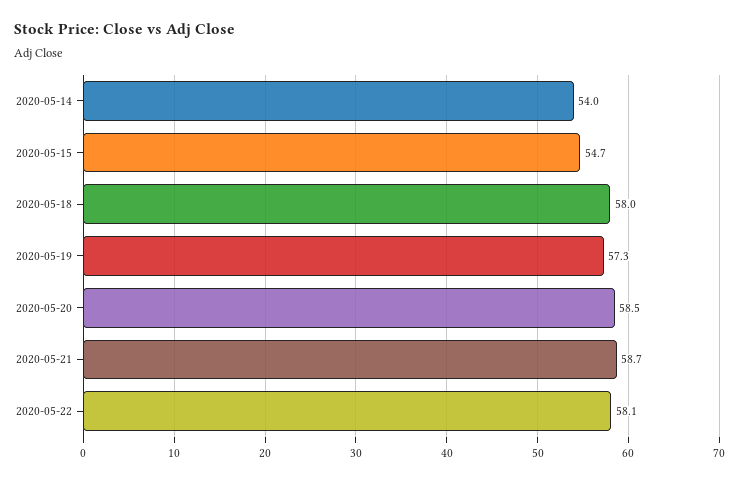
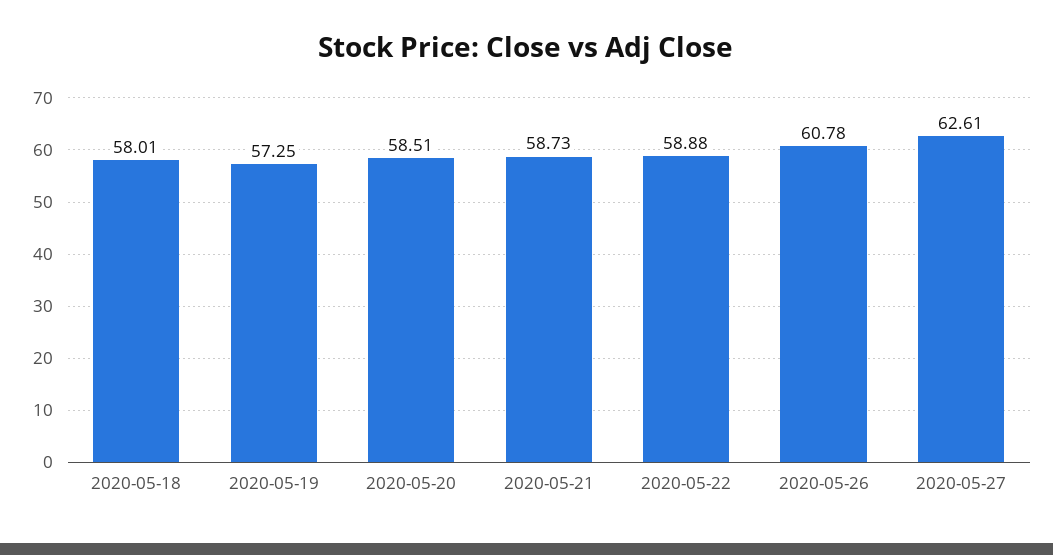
2020-05-14: 54 -> none
2020-05-15: 54.7 -> none
2020-05-22: 58.1 -> 58.88
2020-05-26: none -> 60.78
2020-05-27: none -> 62.61

